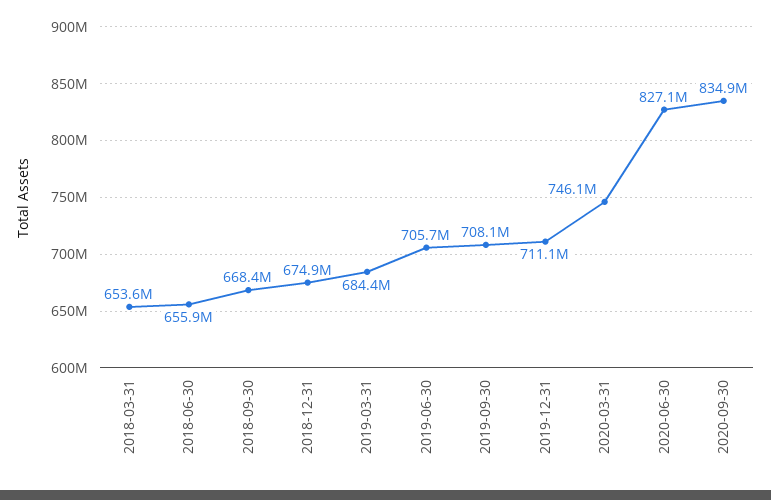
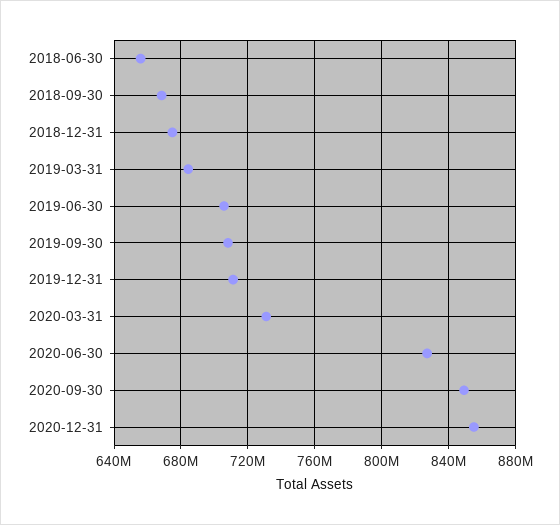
2018-03-31: 653600000 -> none
2020-03-31: 746100000 -> 730000000
2020-09-30: 834900000 -> 850000000
2020-12-31: none -> 855000000

